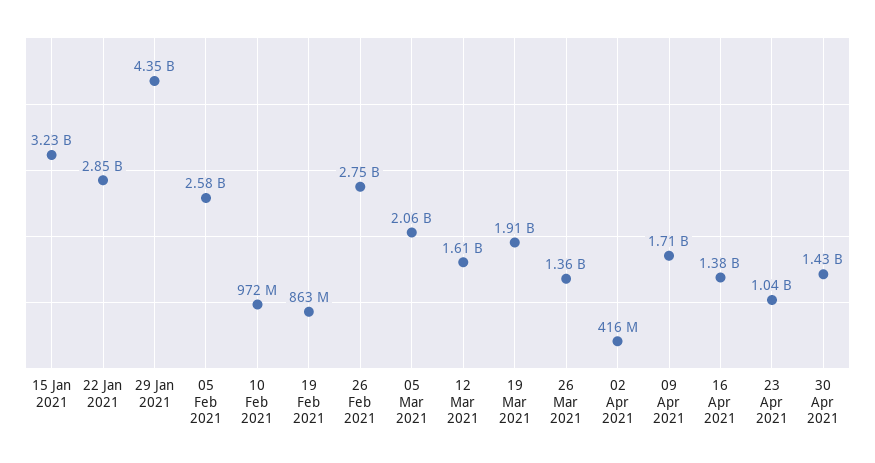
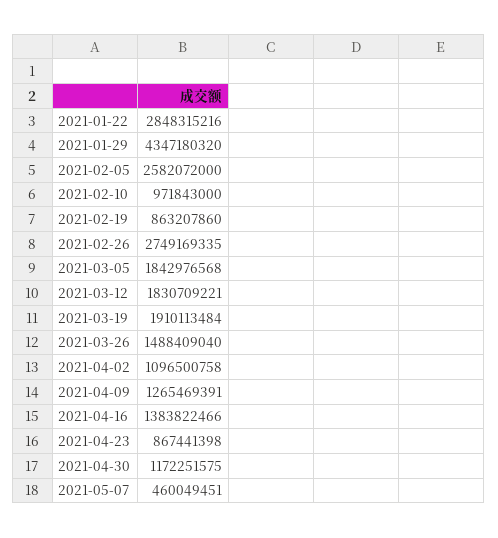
15 Jan 2021: 3230000000 -> none
05 Mar 2021: 2060000000 -> 1842976568
12 Mar 2021: 1610000000 -> 1830709221
26 Mar 2021: 1360000000 -> 1488409040
02 Apr 2021: 416000000 -> 1096500758
09 Apr 2021: 1710000000 -> 1265469391
23 Apr 2021: 1040000000 -> 867441398
30 Apr 2021: 1430000000 -> 1172251575
2021-05-07: none -> 460049451

